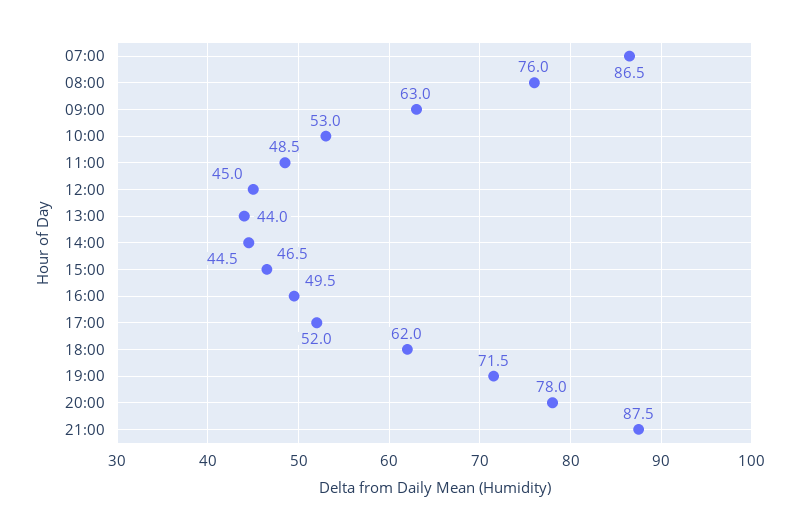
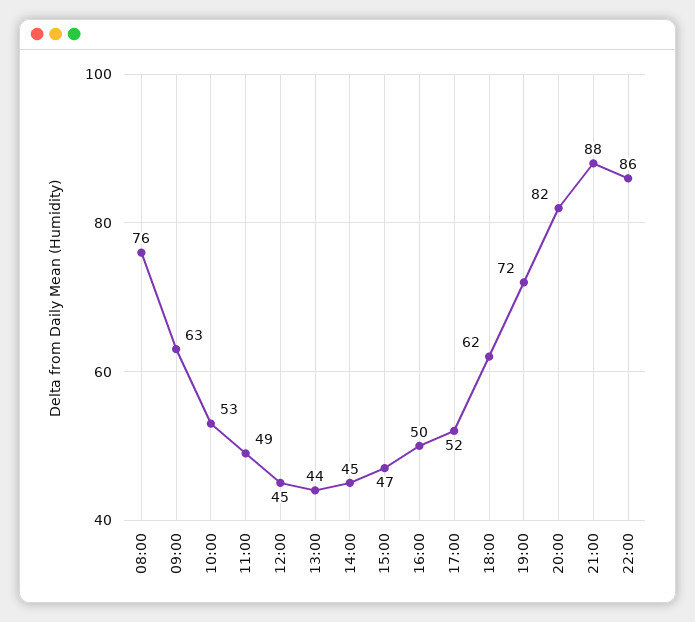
07:00: 86.5 -> none
20:00: 78 -> 82
22:00: none -> 86

